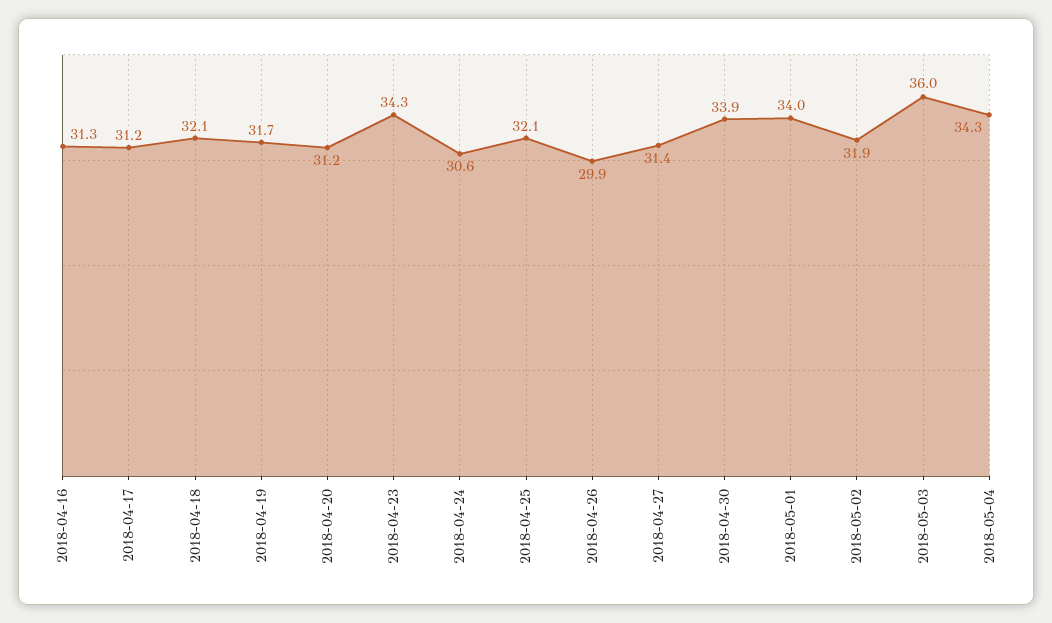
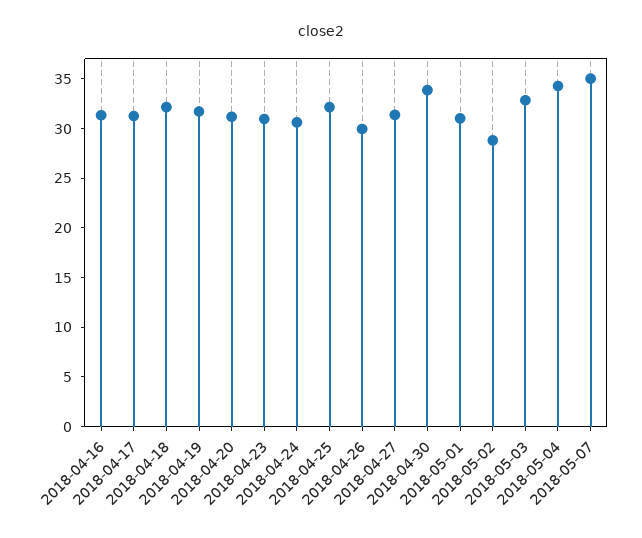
2018-04-23: 34.3 -> 31
2018-05-01: 34 -> 31
2018-05-02: 31.9 -> 29
2018-05-03: 36 -> 33
2018-05-07: none -> 35

